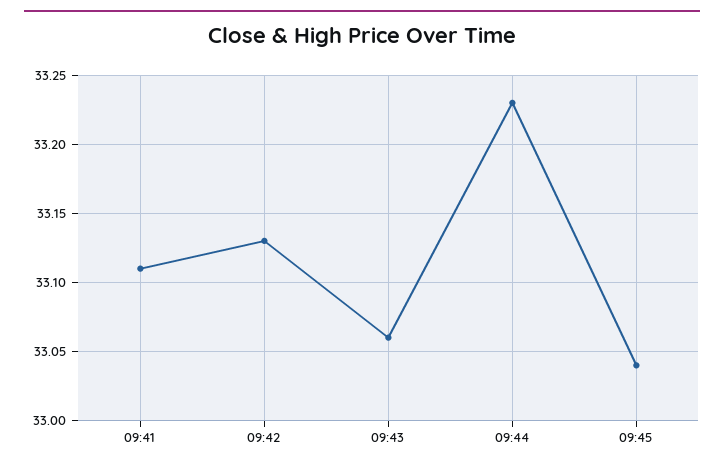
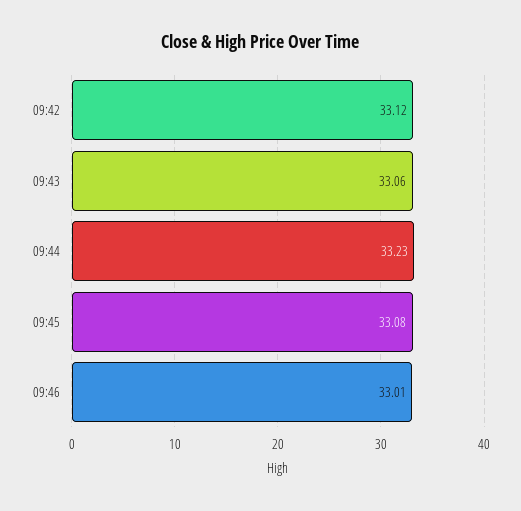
09:41: 33.11 -> none
09:42: 33.13 -> 33.12
09:45: 33.04 -> 33.08
09:46: none -> 33.01

